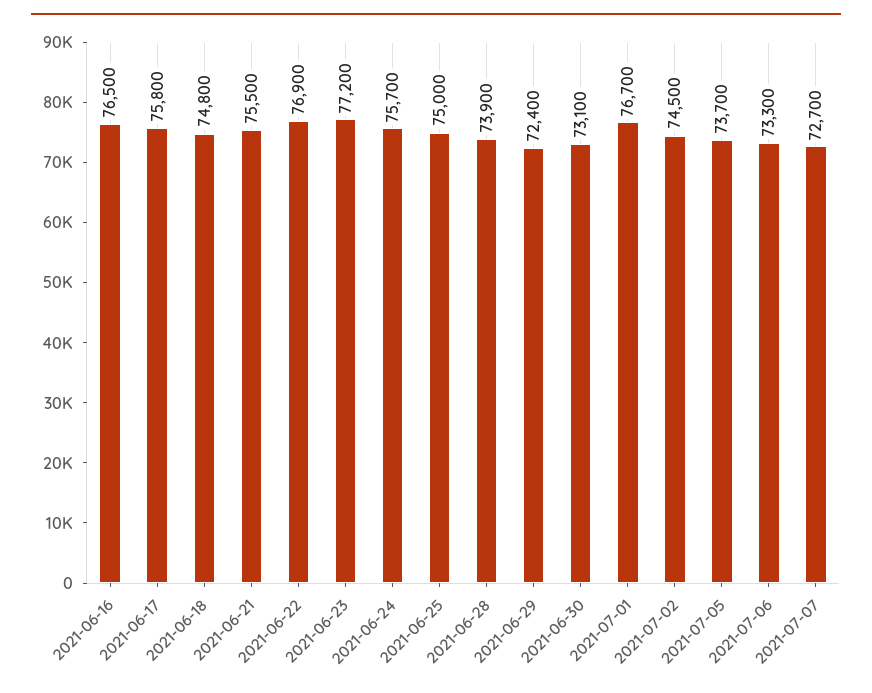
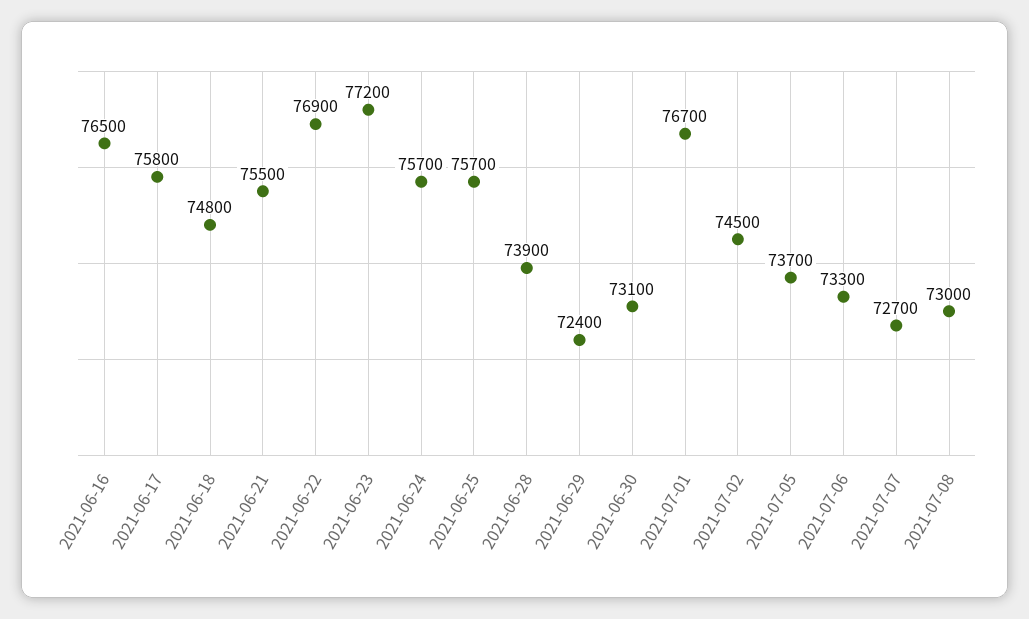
2021-06-25: 75000 -> 75700
2021-07-08: none -> 73000

